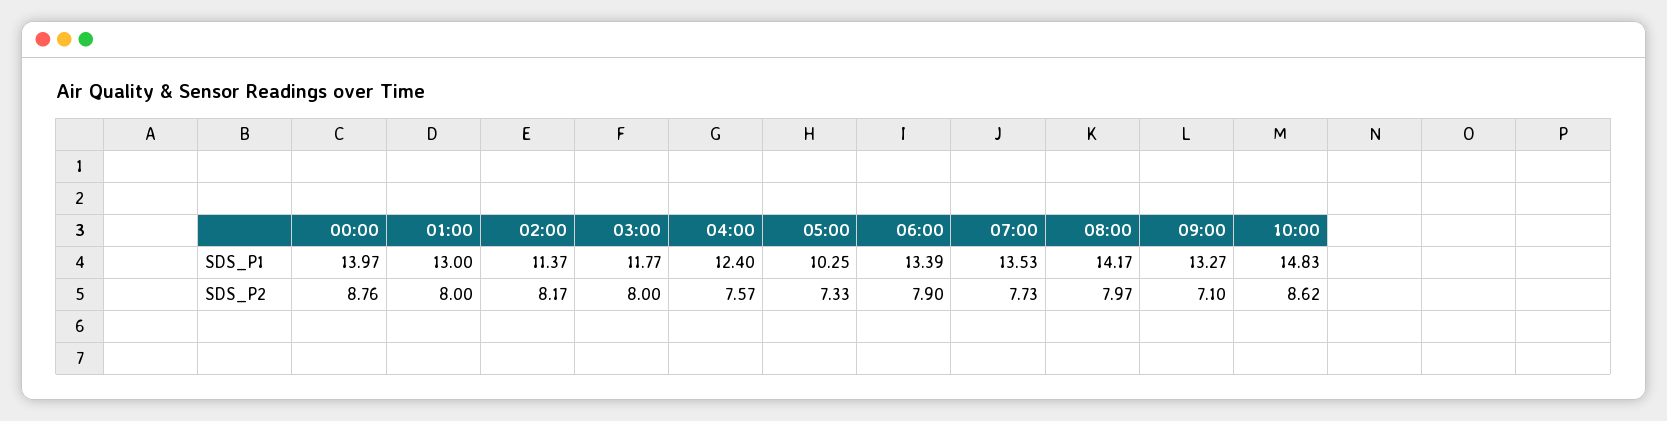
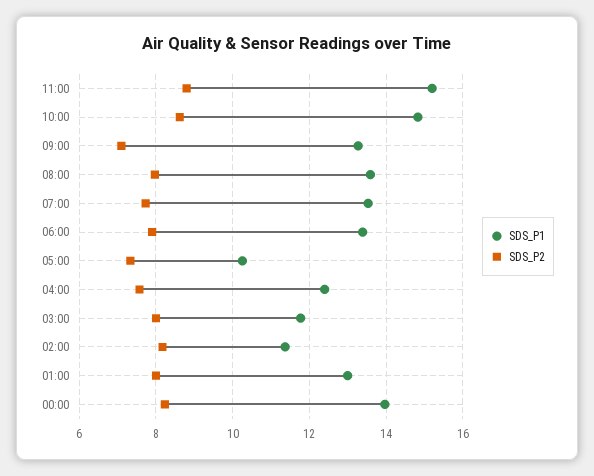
SDS_P1, 08:00: 14.17 -> 13.6
SDS_P2, 00:00: 8.76 -> 8.2
SDS_P1, 11:00: none -> 15.2
SDS_P2, 11:00: none -> 8.8

